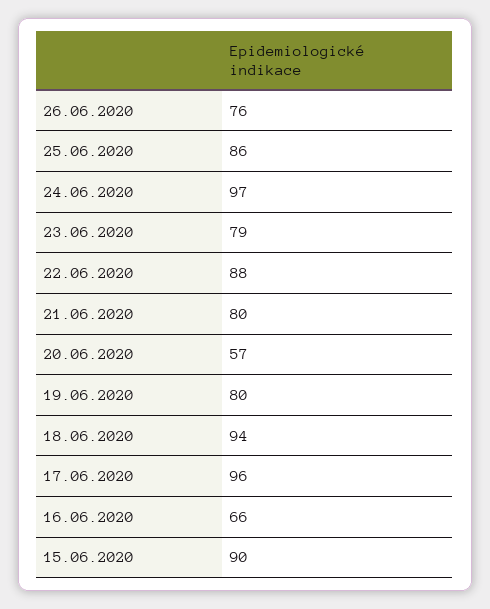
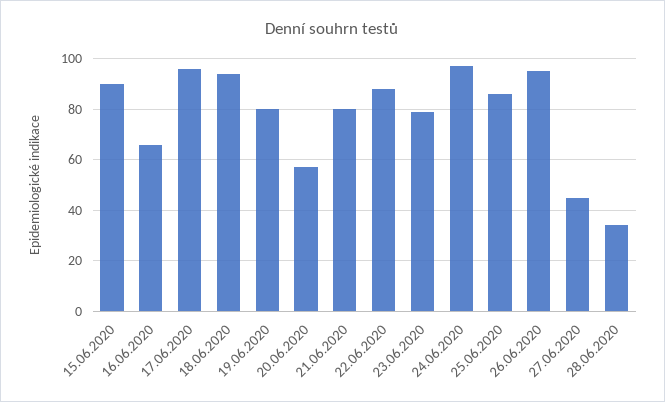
26.06.2020: 76 -> 95
27.06.2020: none -> 45
28.06.2020: none -> 35

